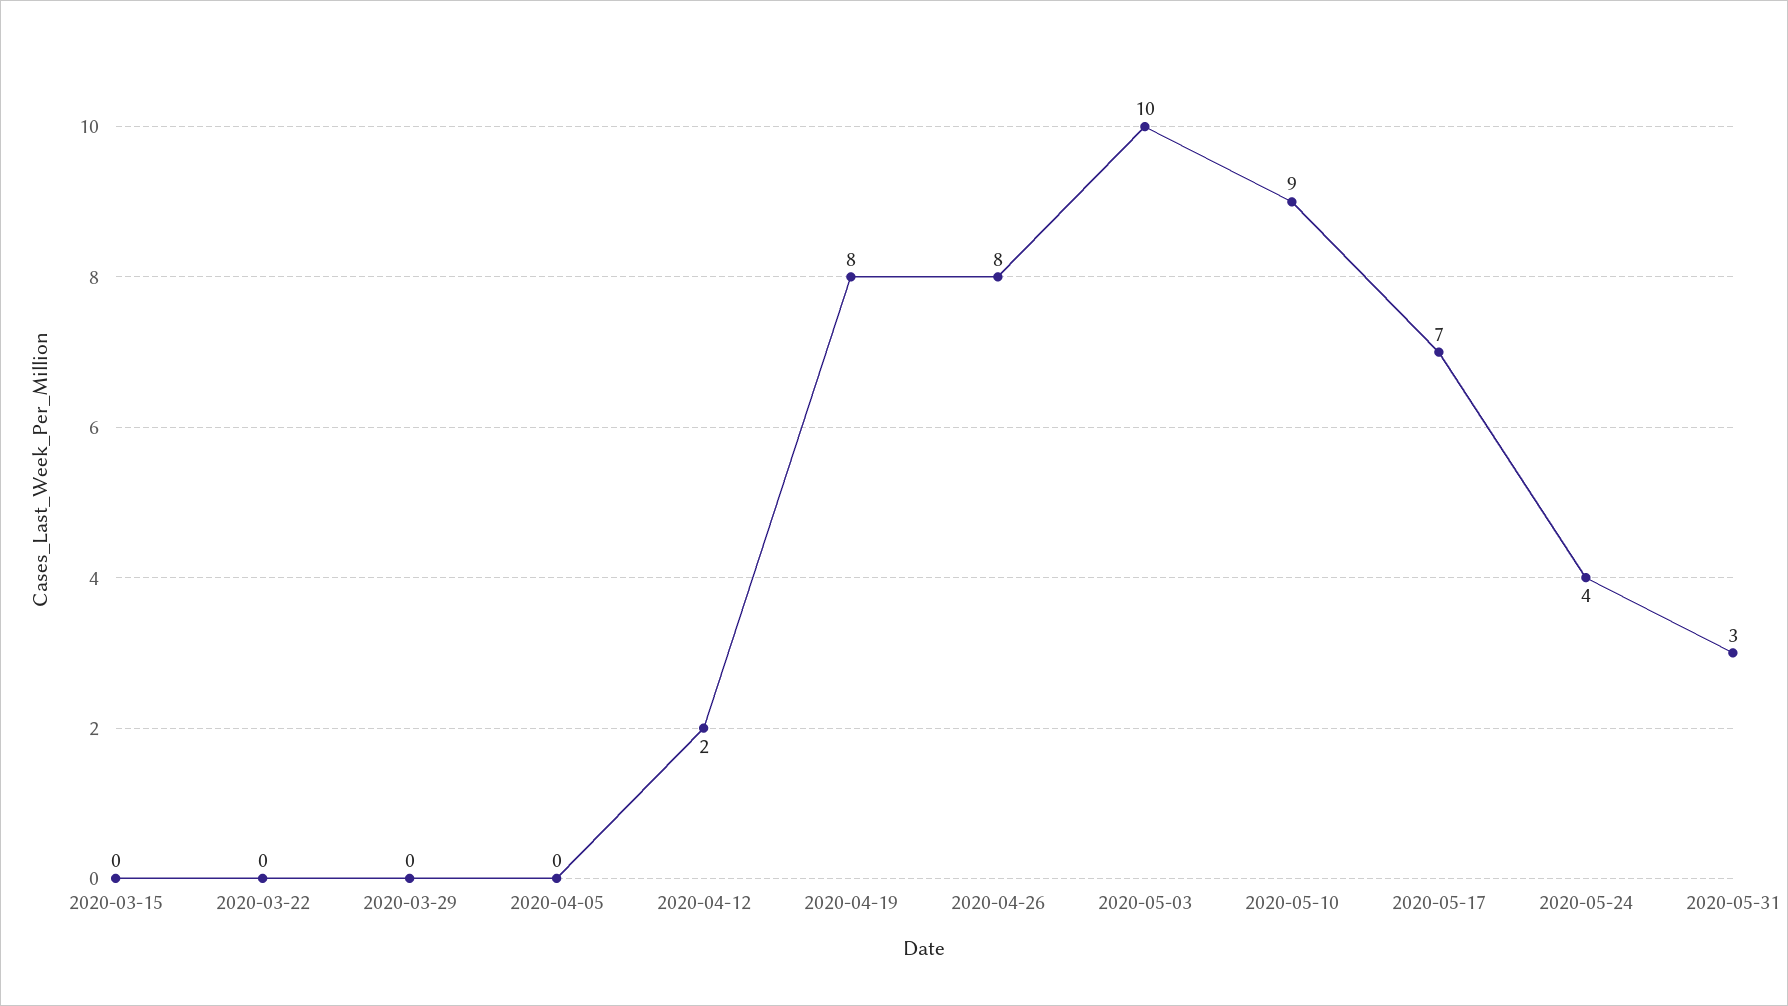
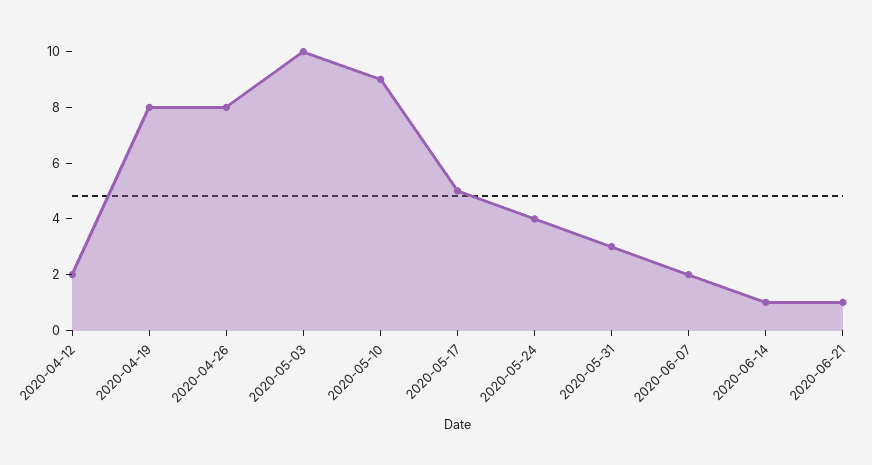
2020-03-15: 0 -> none
2020-03-22: 0 -> none
2020-03-29: 0 -> none
2020-04-05: 0 -> none
2020-05-17: 7 -> 5
2020-06-07: none -> 2
2020-06-14: none -> 1
2020-06-21: none -> 1

